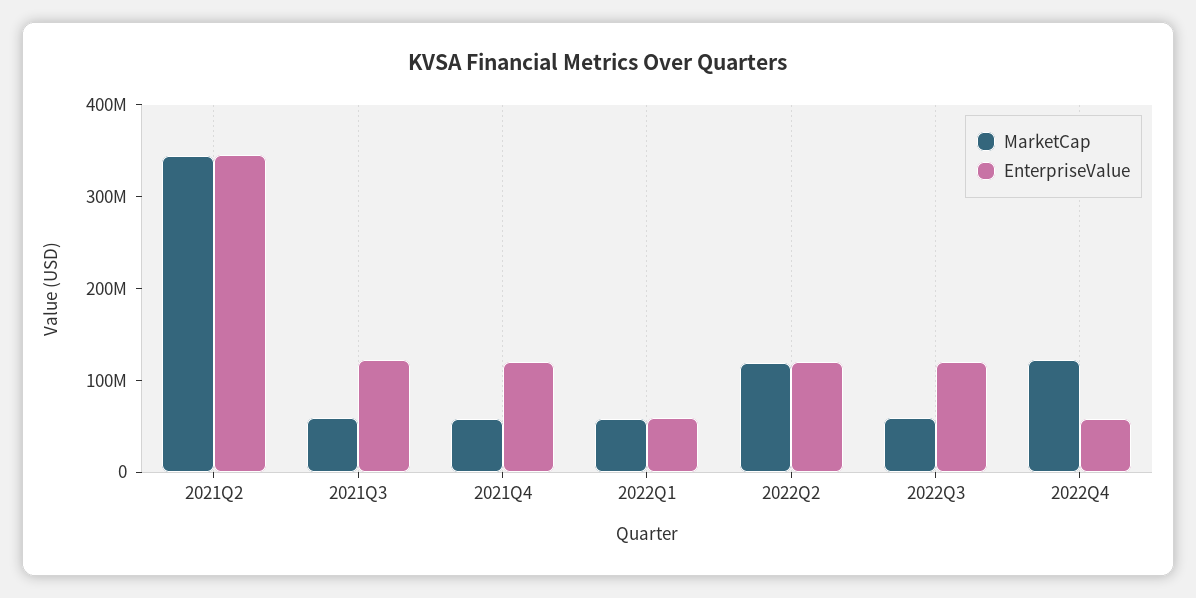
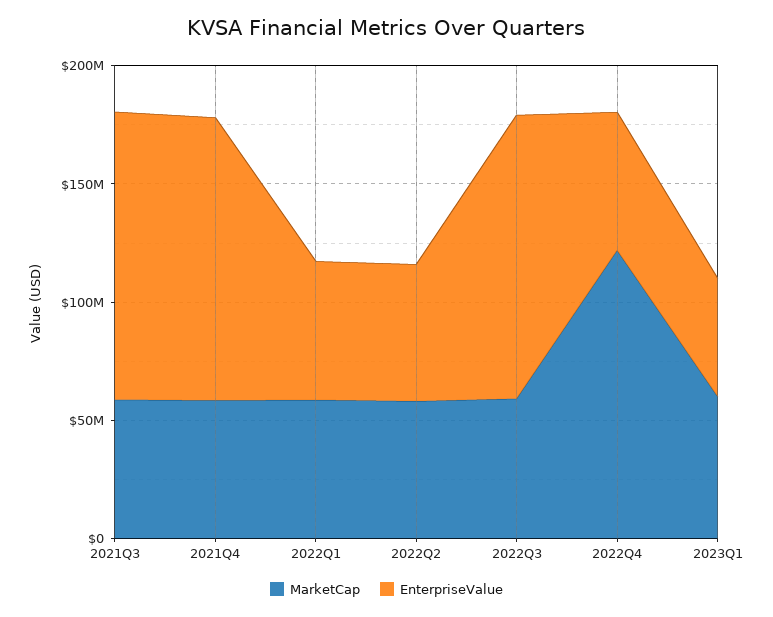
MarketCap, 2021Q2: 340000000 -> none
EnterpriseValue, 2021Q2: 340000000 -> none
MarketCap, 2022Q2: 120000000 -> 60000000
EnterpriseValue, 2022Q2: 120000000 -> 60000000
MarketCap, 2023Q1: none -> 60000000
EnterpriseValue, 2023Q1: none -> 50000000

